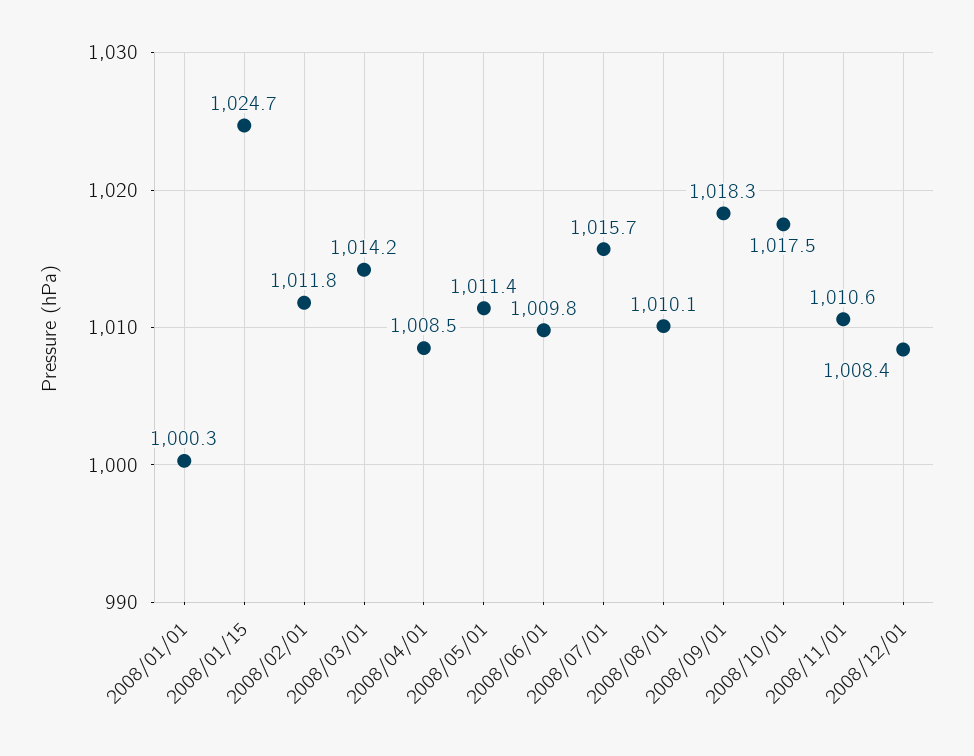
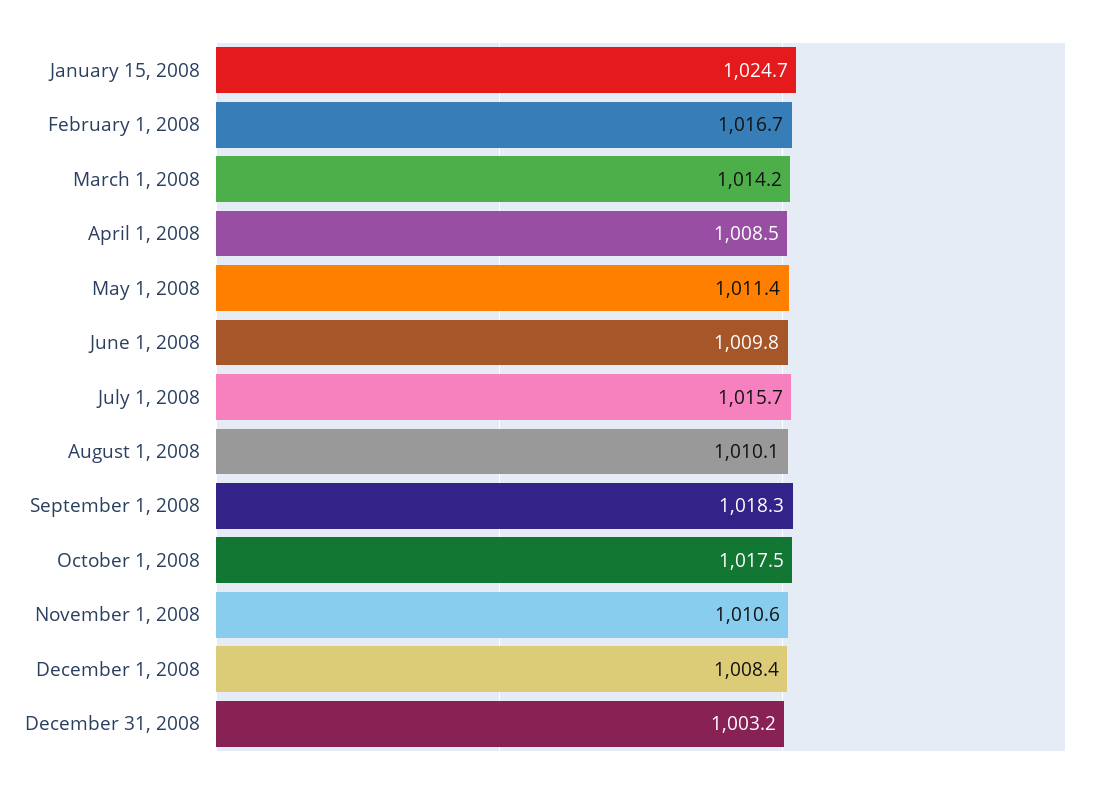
2008/01/01: 1000.3 -> none
2008/02/01: 1011.8 -> 1016.7
December 31, 2008: none -> 1003.2

